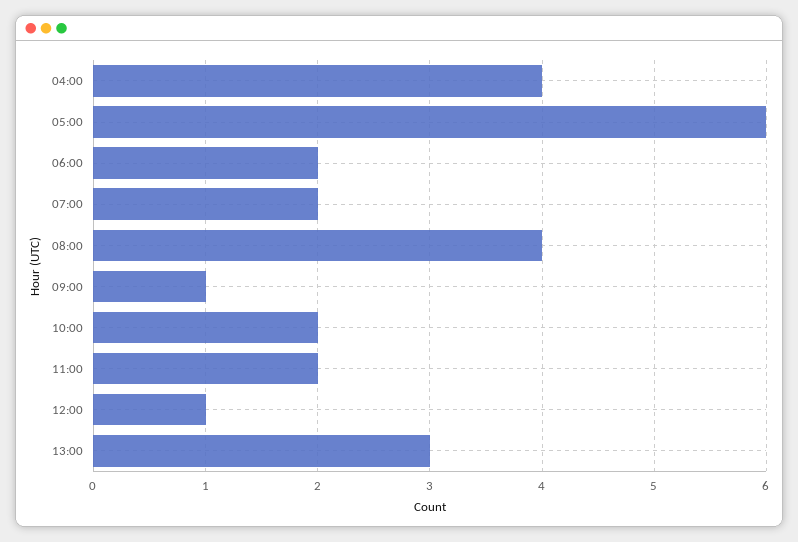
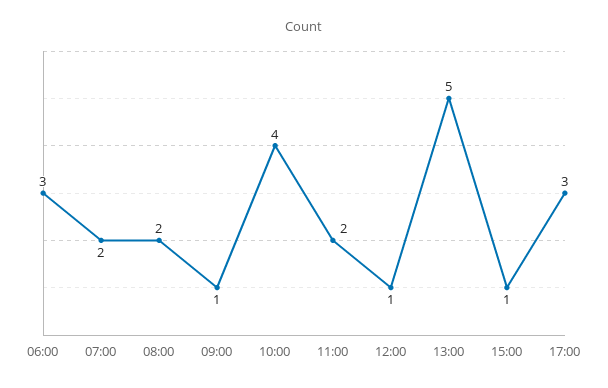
04:00: 4 -> none
05:00: 6 -> none
06:00: 2 -> 3
08:00: 4 -> 2
10:00: 2 -> 4
13:00: 3 -> 5
15:00: none -> 1
17:00: none -> 3

